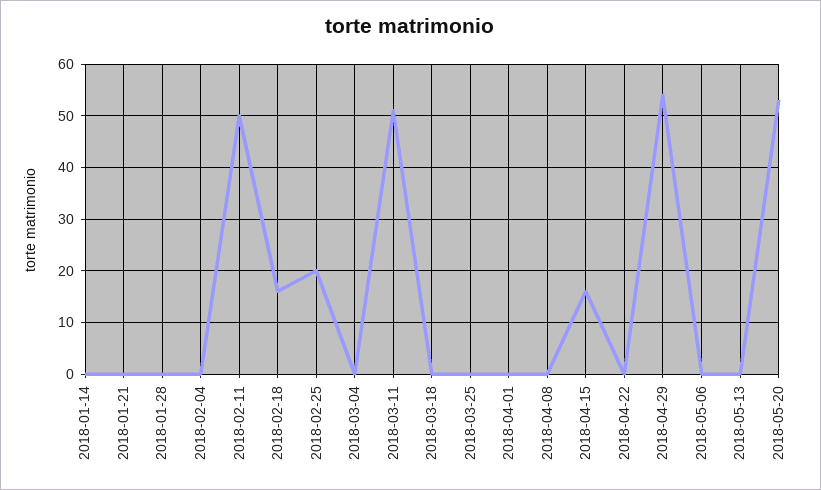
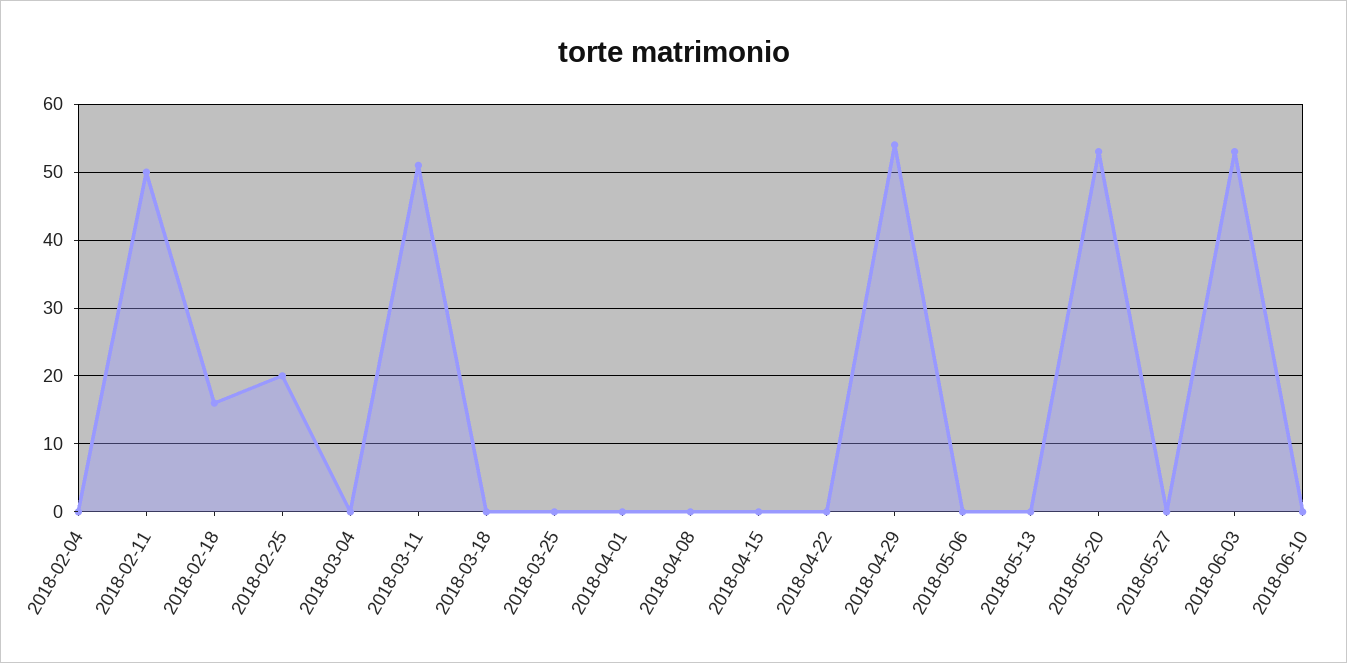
2018-01-14: 0 -> none
2018-01-21: 0 -> none
2018-01-28: 0 -> none
2018-04-15: 15 -> 0
2018-05-27: none -> 0
2018-06-03: none -> 53
2018-06-10: none -> 0

